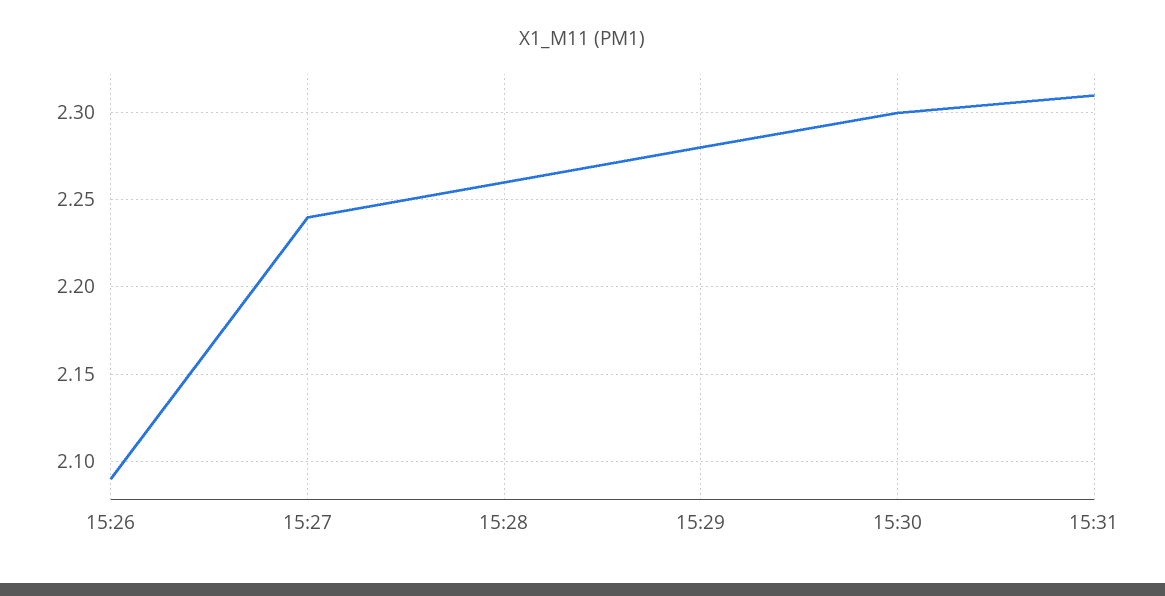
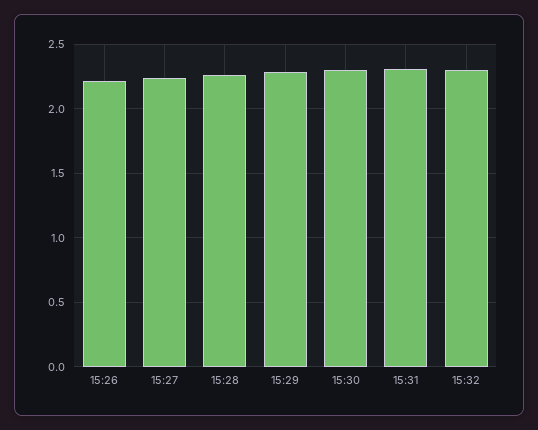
15:26: 2.09 -> 2.2
15:32: none -> 2.3

